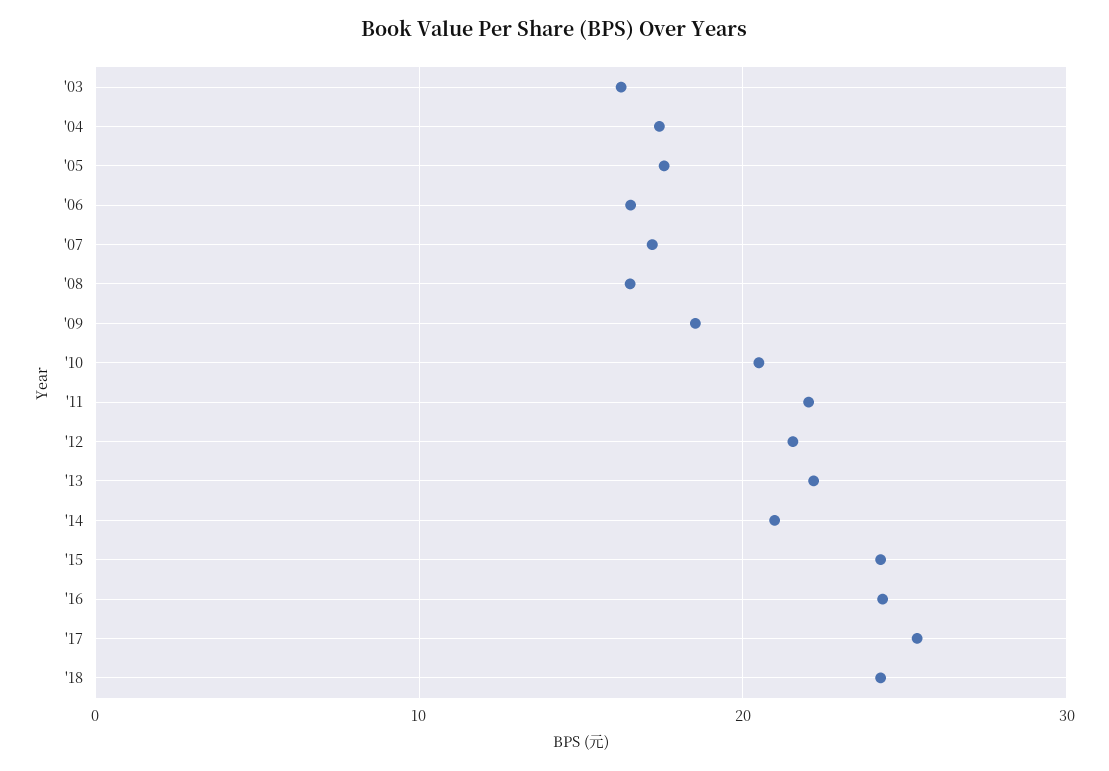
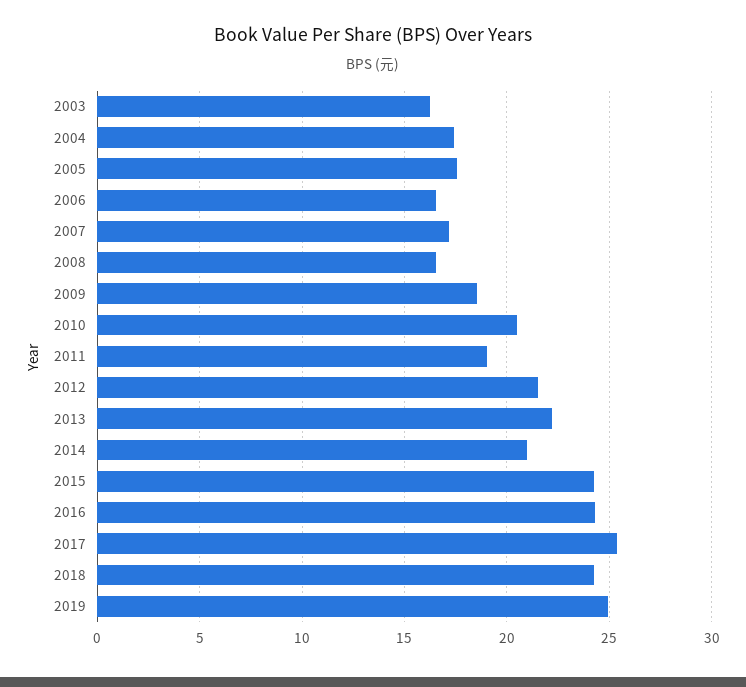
'11: 22 -> 19
2019: none -> 25

